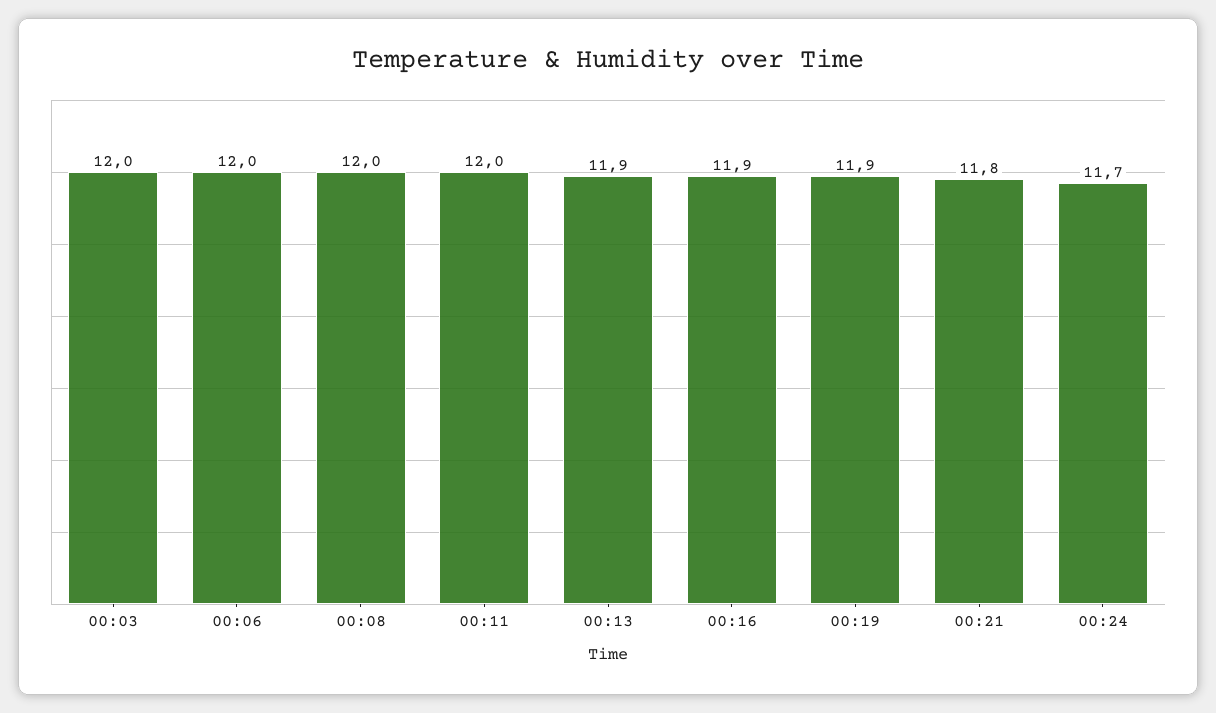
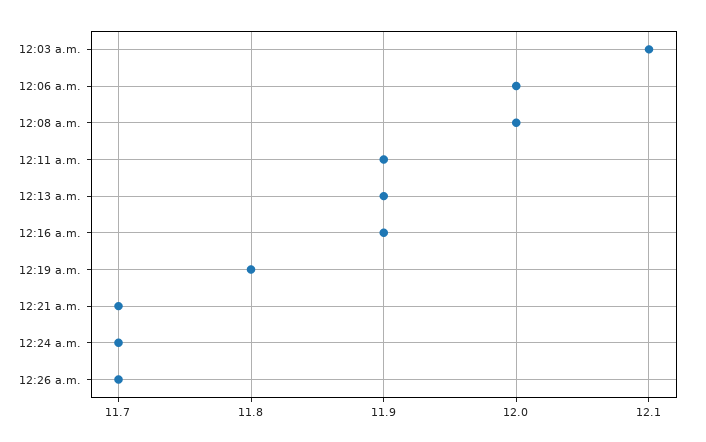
00:03: 12 -> 12.1
00:11: 12 -> 11.9
00:19: 11.9 -> 11.8
00:21: 11.8 -> 11.7
12:26 a.m.: none -> 11.7

